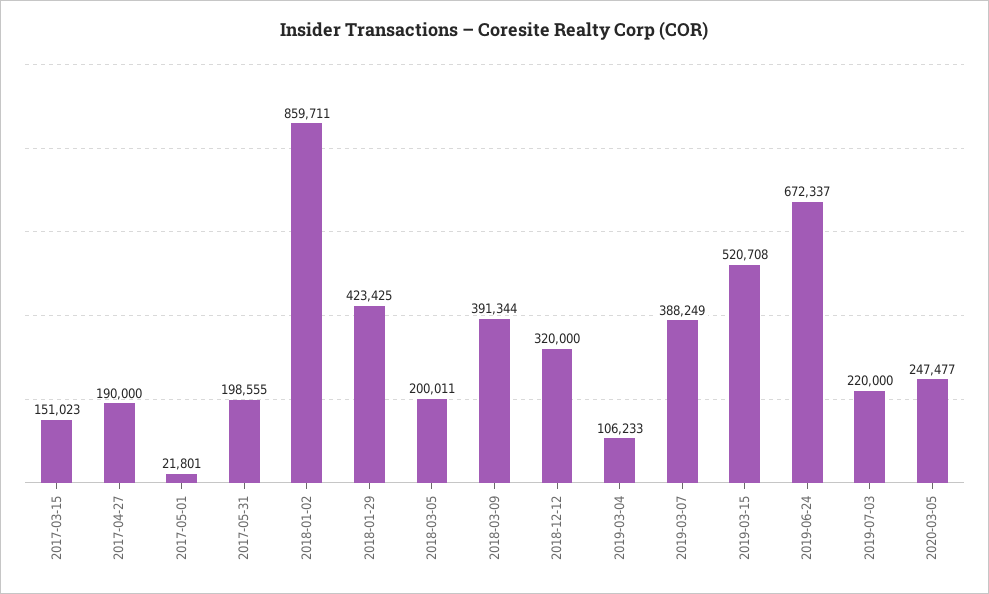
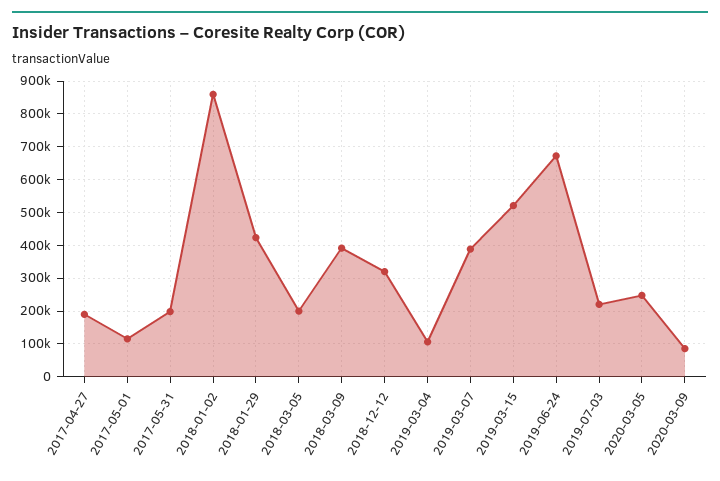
2017-03-15: 151023 -> none
2017-05-01: 21801 -> 120000
2020-03-09: none -> 80000

